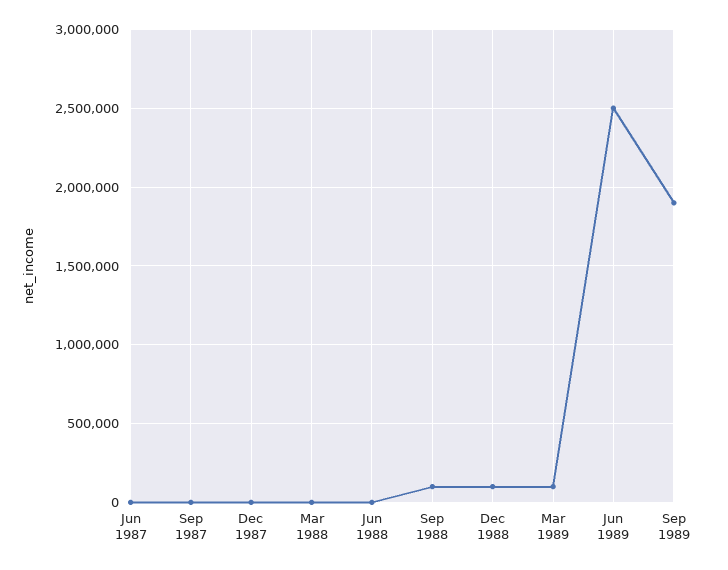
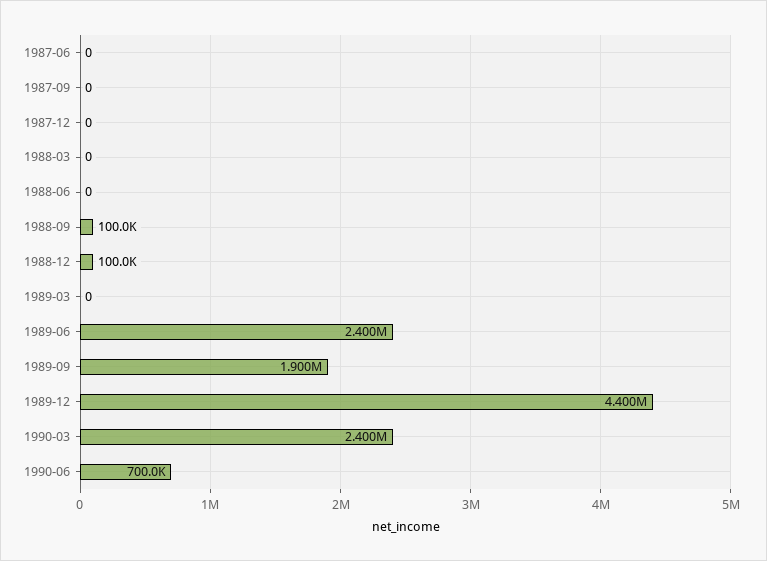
Mar 1989: 100000 -> 0
Jun 1989: 2500000 -> 2400000
1989-12: none -> 4400000
1990-03: none -> 2400000
1990-06: none -> 700000

